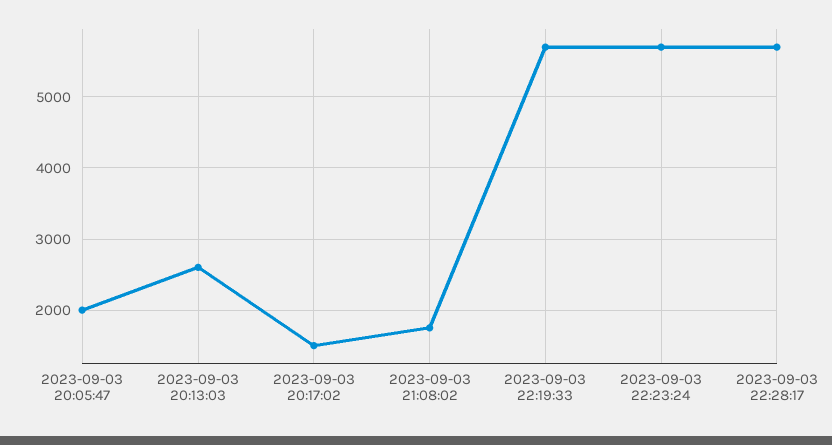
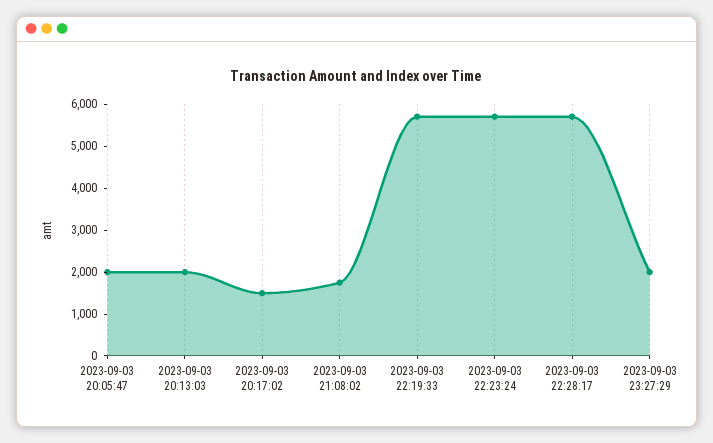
2023-09-03 20:13:03: 2600 -> 2000
2023-09-03 23:27:29: none -> 2000

